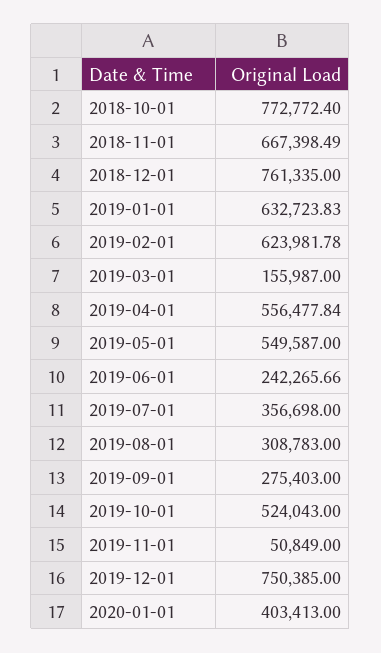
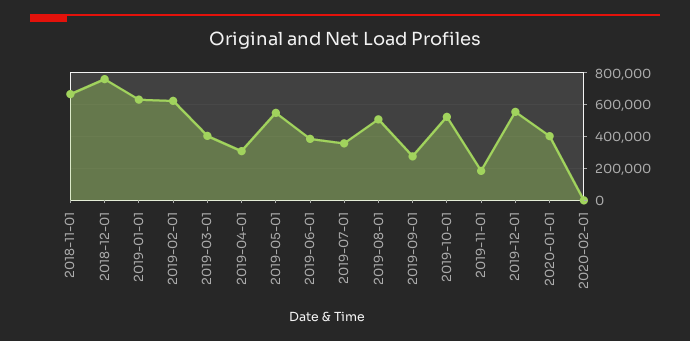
2018-10-01: 772772.4 -> none
2019-03-01: 155987 -> 400000
2019-04-01: 556477.84 -> 300000
2019-06-01: 242265.66 -> 400000
2019-08-01: 308783 -> 500000
2019-11-01: 50849 -> 200000
2019-12-01: 750385 -> 550000
2020-02-01: none -> 0

